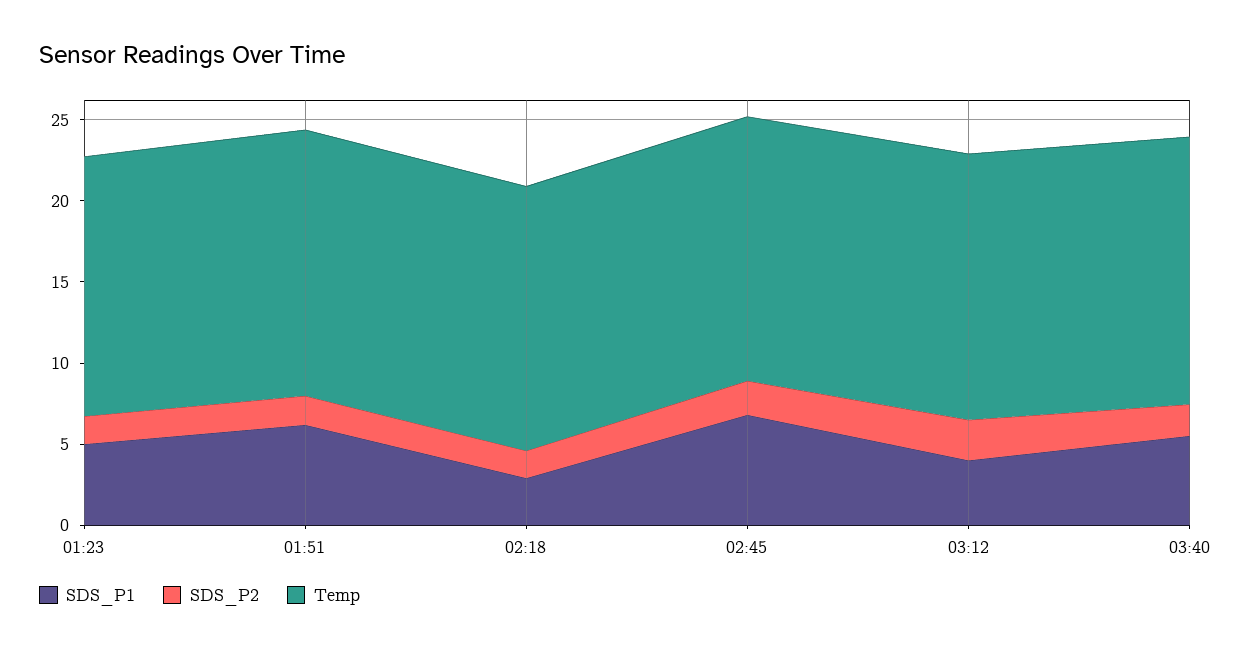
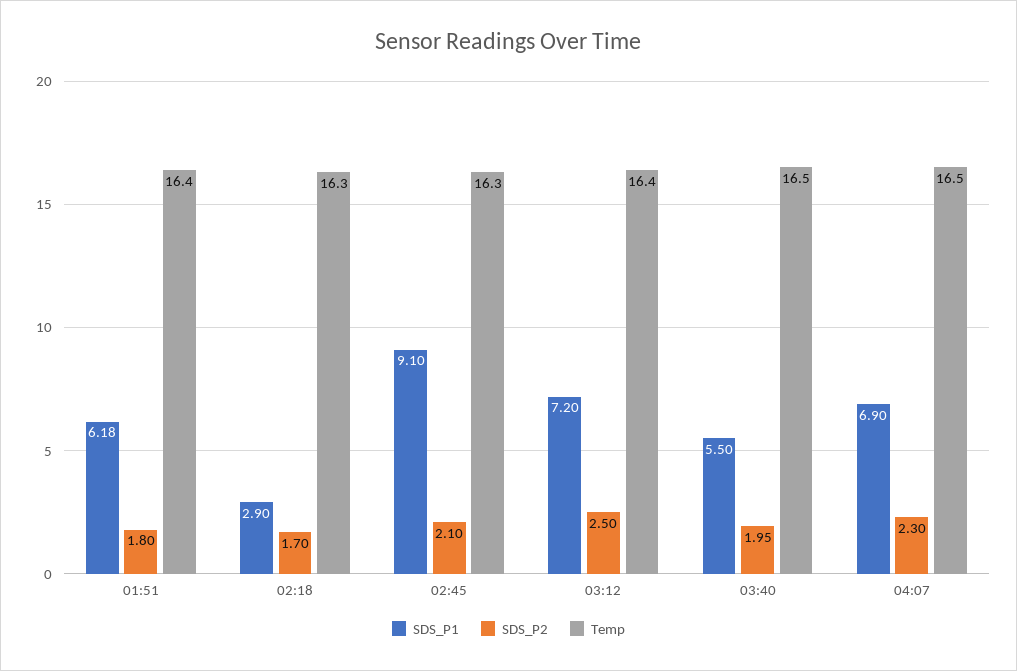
SDS_P1, 01:23: 5 -> none
SDS_P2, 01:23: 2 -> none
Temp, 01:23: 16 -> none
SDS_P1, 02:45: 7 -> 9.1
SDS_P1, 03:12: 4 -> 7.2
SDS_P1, 04:07: none -> 6.9
SDS_P2, 04:07: none -> 2.3
Temp, 04:07: none -> 16.5

